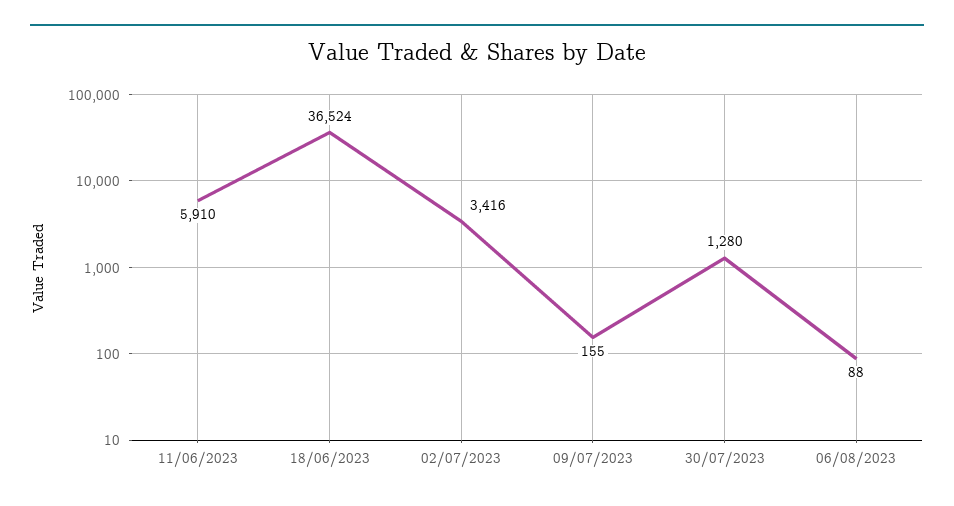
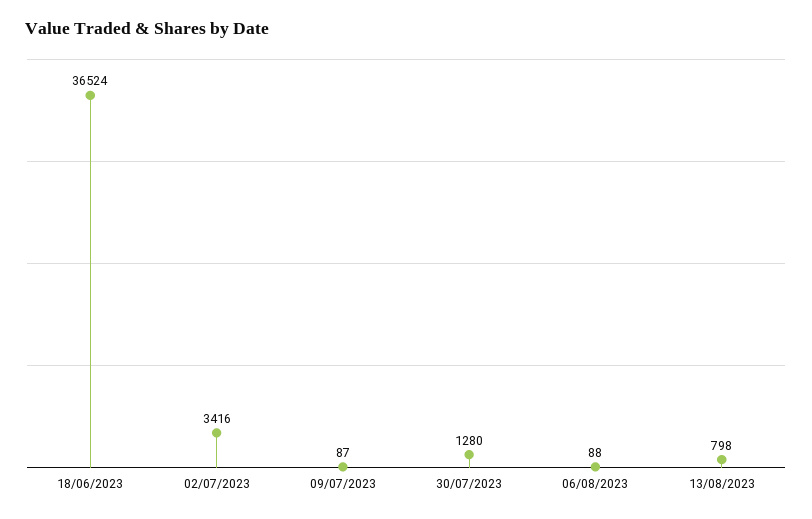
11/06/2023: 5910 -> none
09/07/2023: 155 -> 87
13/08/2023: none -> 798

